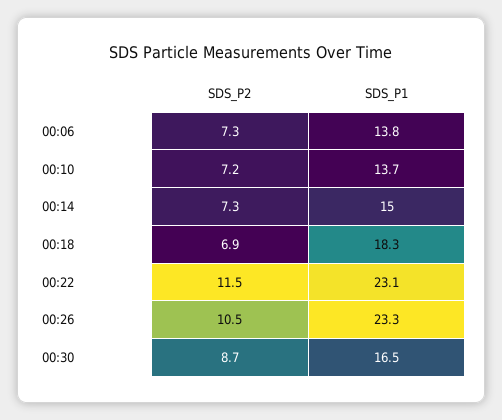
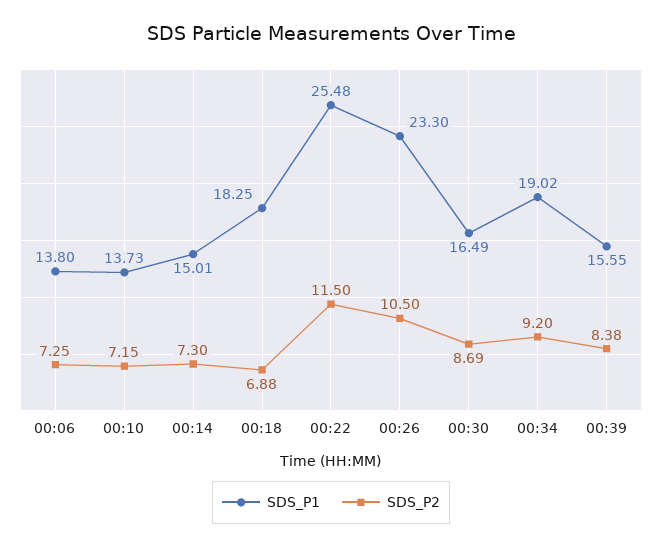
SDS_P1, 00:22: 23.1 -> 25.48
SDS_P1, 00:34: none -> 19.02
SDS_P2, 00:34: none -> 9.2
SDS_P1, 00:39: none -> 15.55
SDS_P2, 00:39: none -> 8.38

